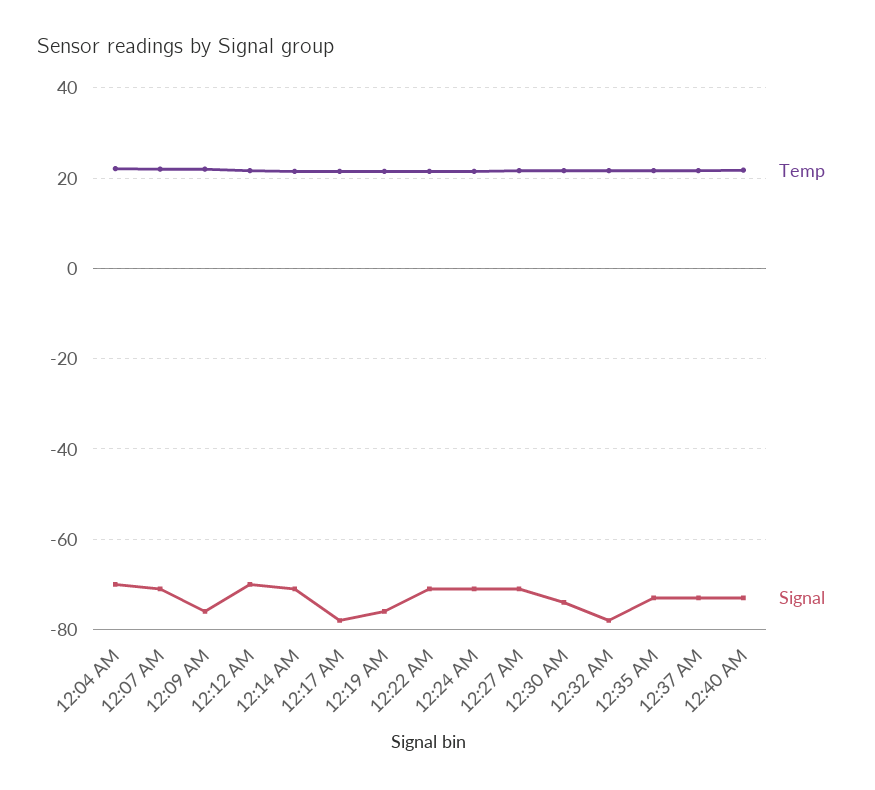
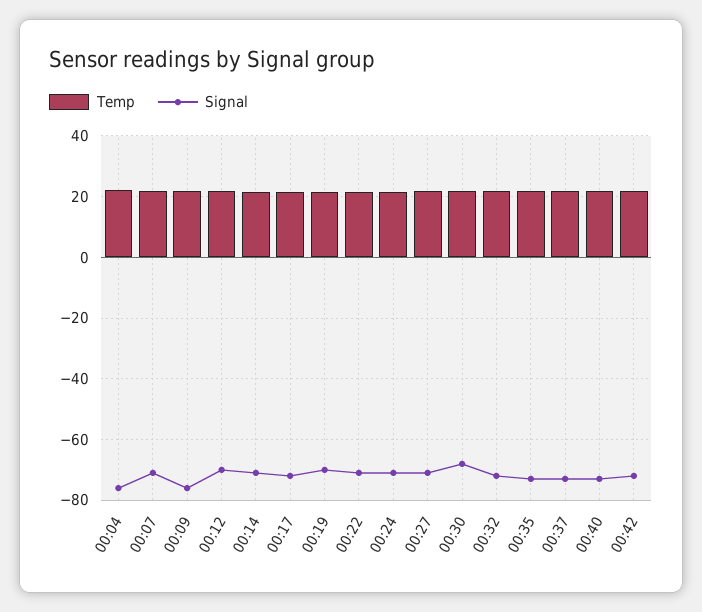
Signal, 12:04 AM: -70 -> -76
Signal, 12:17 AM: -78 -> -72
Signal, 12:19 AM: -76 -> -70
Signal, 12:30 AM: -74 -> -68
Signal, 12:32 AM: -78 -> -72
Temp, 00:42: none -> 22
Signal, 00:42: none -> -72

